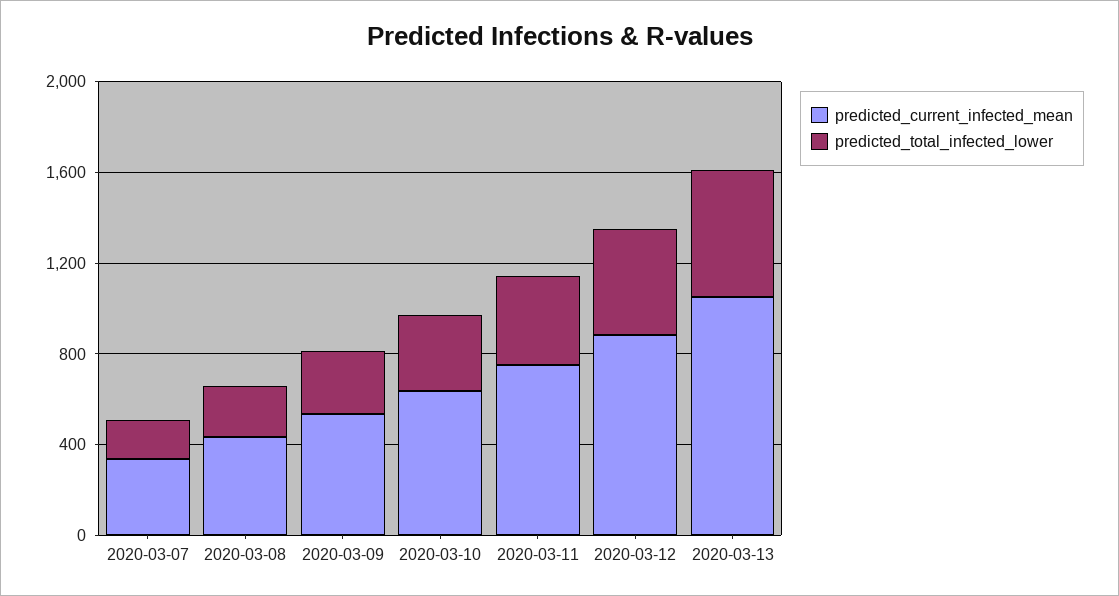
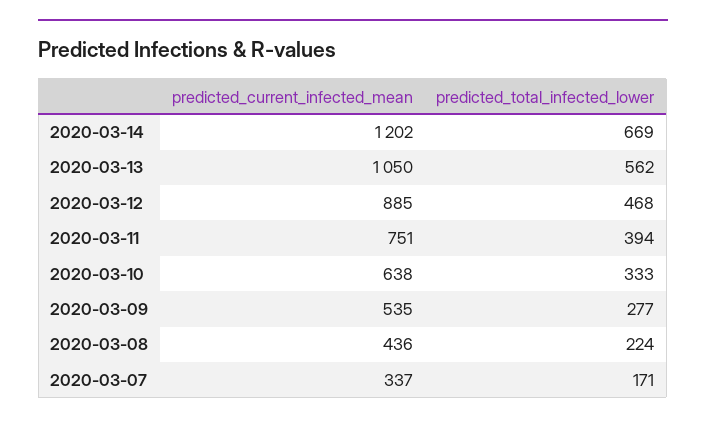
predicted_current_infected_mean, 2020-03-14: none -> 1202
predicted_total_infected_lower, 2020-03-14: none -> 669

